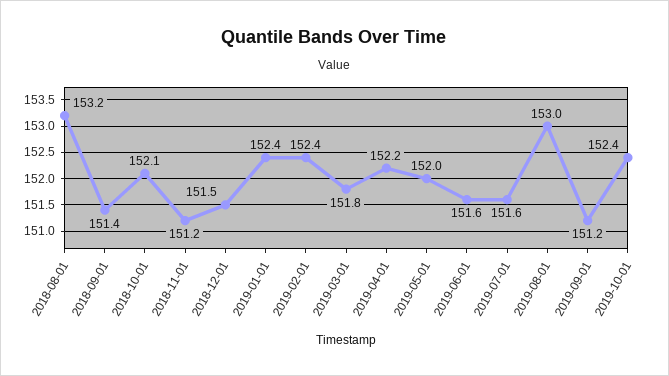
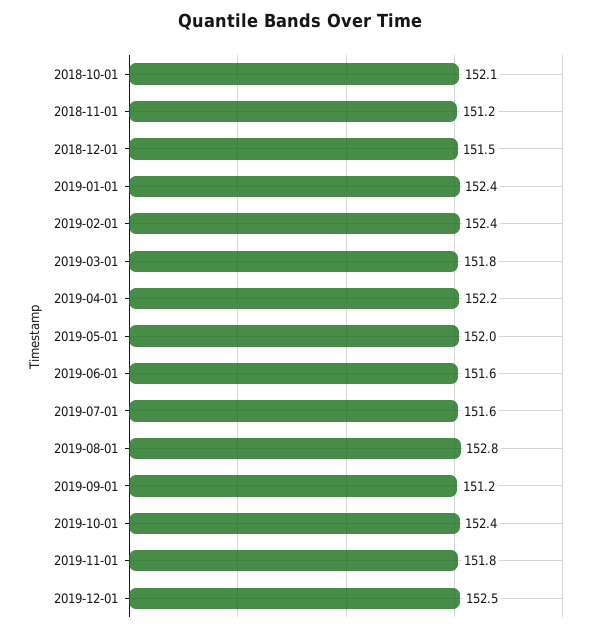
2018-08-01: 153.2 -> none
2018-09-01: 151.4 -> none
2019-08-01: 153 -> 152.8
2019-11-01: none -> 151.8
2019-12-01: none -> 152.5

